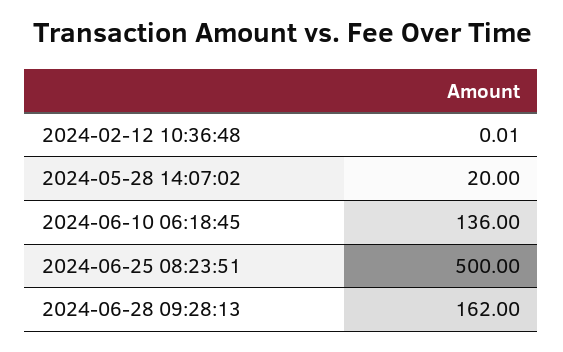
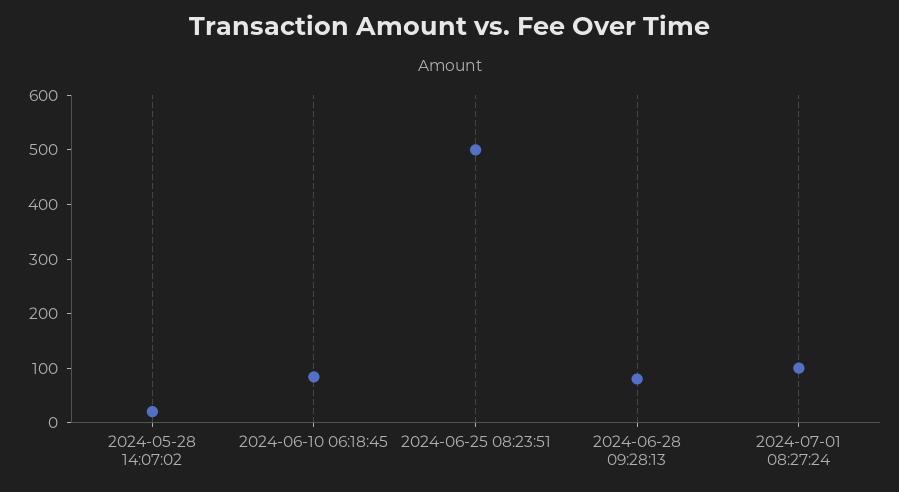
2024-02-12 10:36:48: 0.01 -> none
2024-06-10 06:18:45: 136 -> 80
2024-06-28 09:28:13: 162 -> 80
2024-07-01 08:27:24: none -> 100

